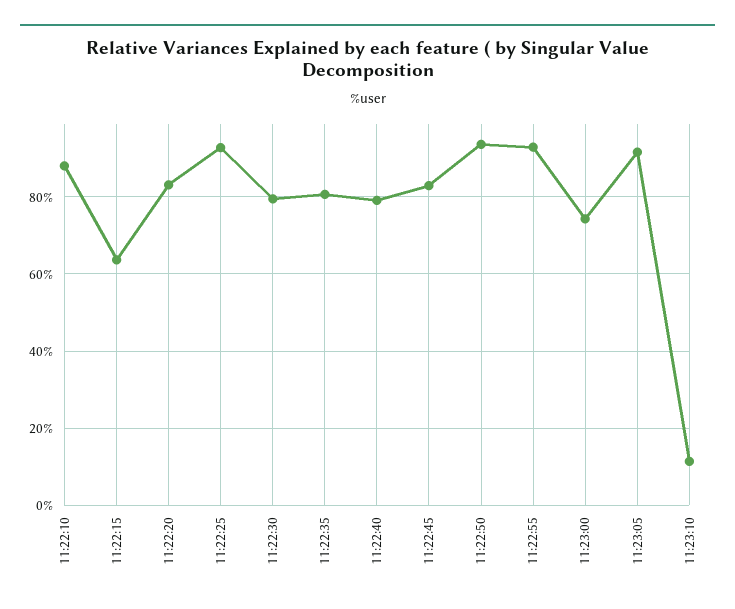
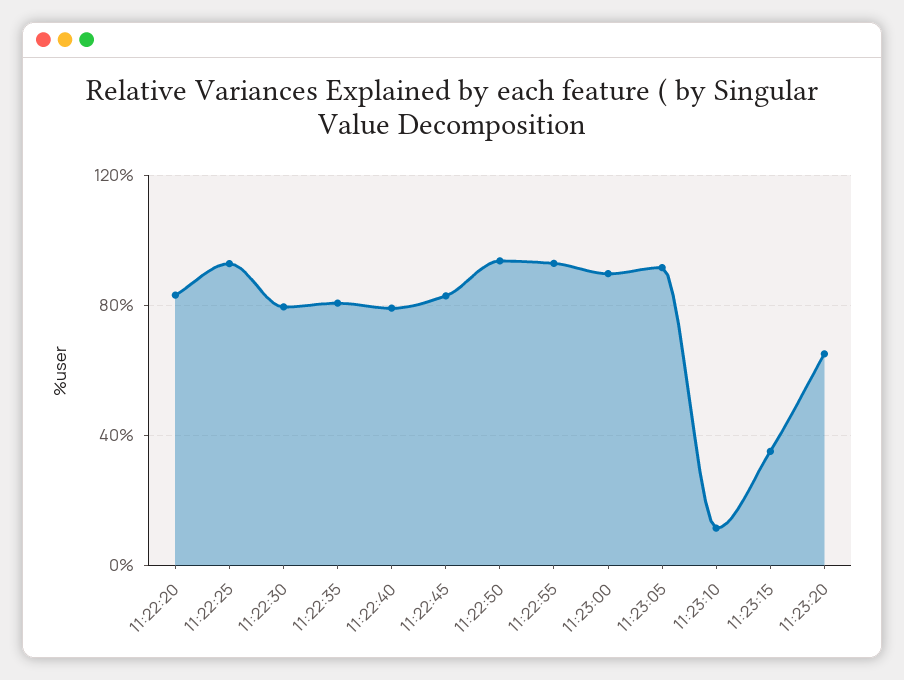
11:22:10: 88 -> none
11:22:15: 64 -> none
11:23:00: 74 -> 90
11:23:15: none -> 35
11:23:20: none -> 65

